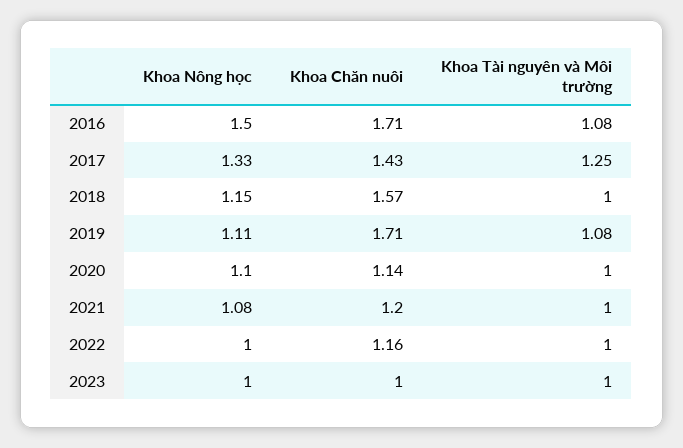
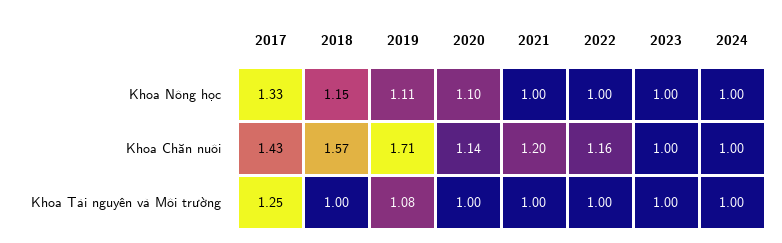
Khoa Nông học, 2016: 1.5 -> none
Khoa Chăn nuôi, 2016: 1.71 -> none
Khoa Tài nguyên và Môi trường, 2016: 1.08 -> none
Khoa Nông học, 2021: 1.08 -> 1
Khoa Nông học, 2024: none -> 1
Khoa Chăn nuôi, 2024: none -> 1
Khoa Tài nguyên và Môi trường, 2024: none -> 1

